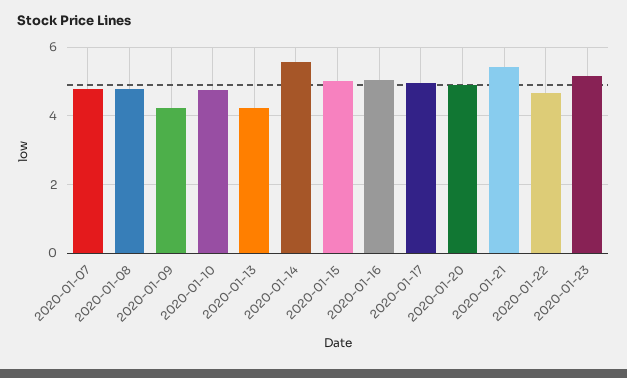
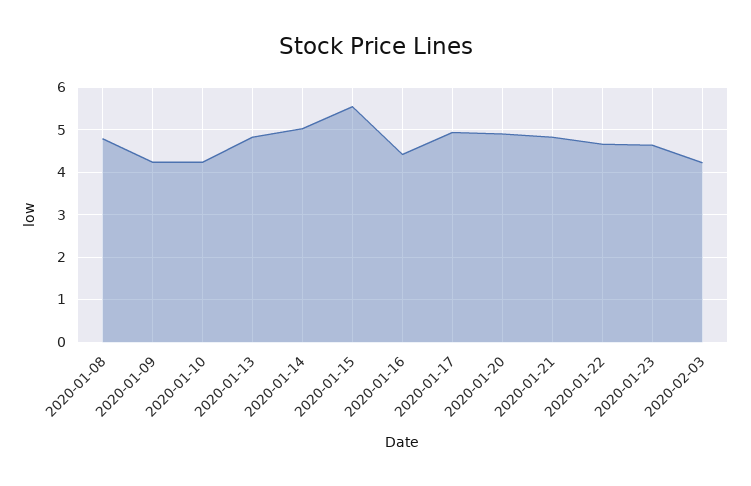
2020-01-07: 4.8 -> none
2020-01-10: 4.8 -> 4.2
2020-01-13: 4.2 -> 4.8
2020-01-14: 5.6 -> 5
2020-01-15: 5 -> 5.6
2020-01-16: 5 -> 4.4
2020-01-21: 5.4 -> 4.8
2020-01-23: 5.2 -> 4.6
2020-02-03: none -> 4.2

